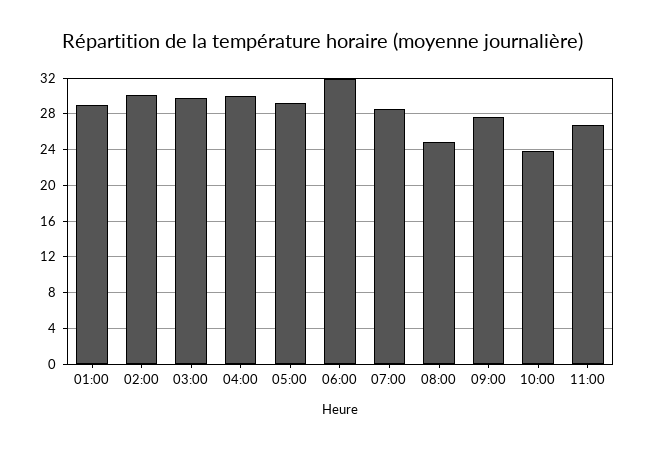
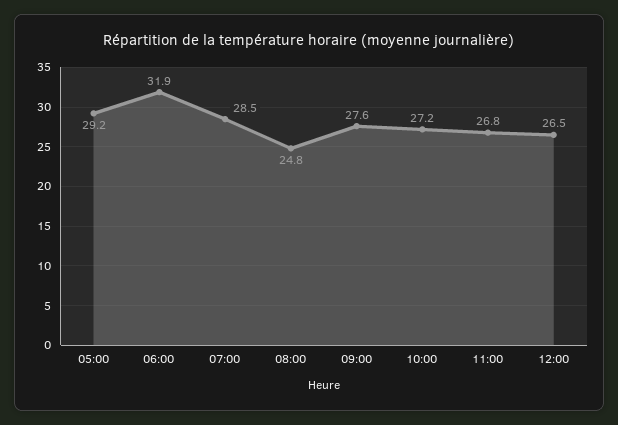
01:00: 29 -> none
02:00: 30 -> none
03:00: 30 -> none
04:00: 30 -> none
10:00: 24 -> 27.2
12:00: none -> 26.5

